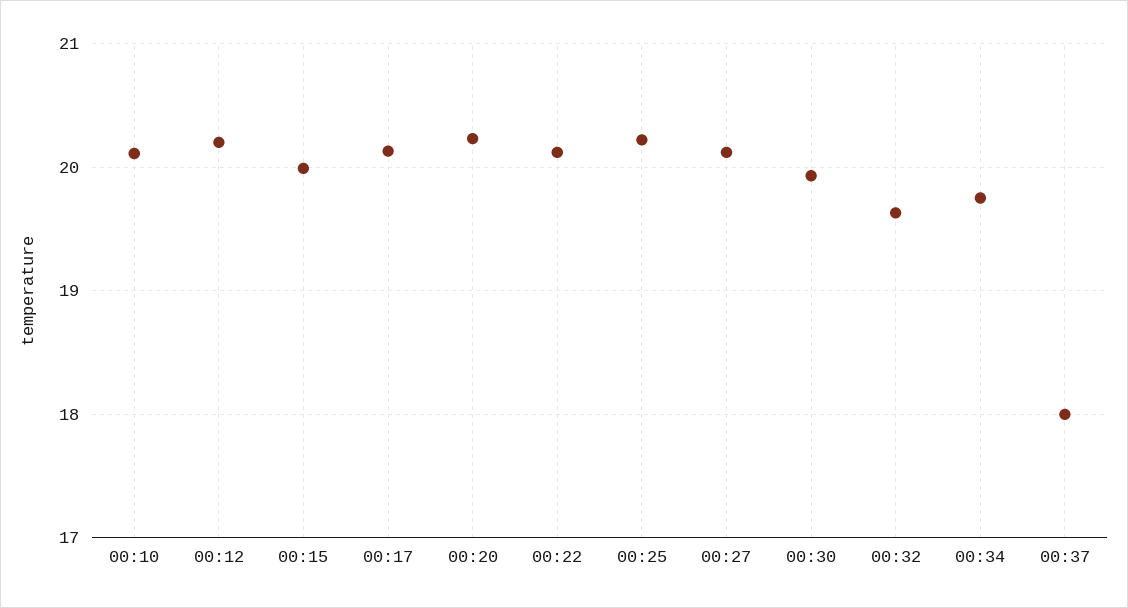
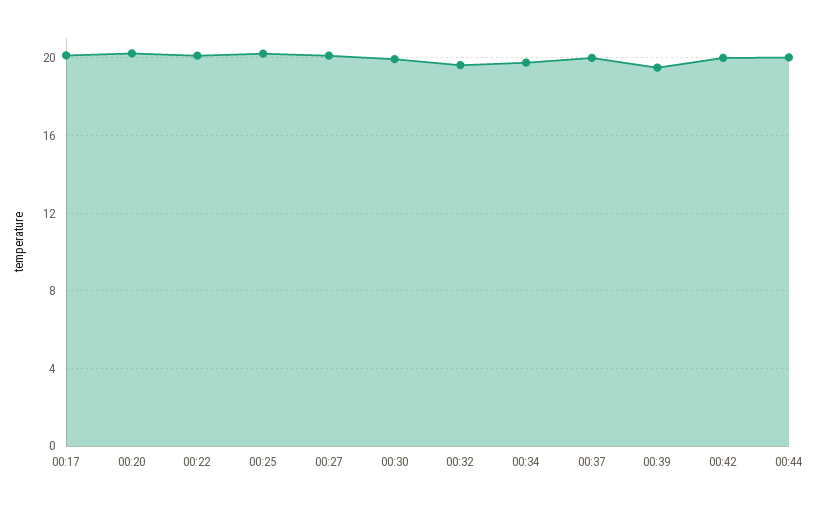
00:10: 20.1 -> none
00:12: 20.2 -> none
00:15: 20 -> none
00:37: 18 -> 20
00:39: none -> 19.5
00:42: none -> 20
00:44: none -> 20

